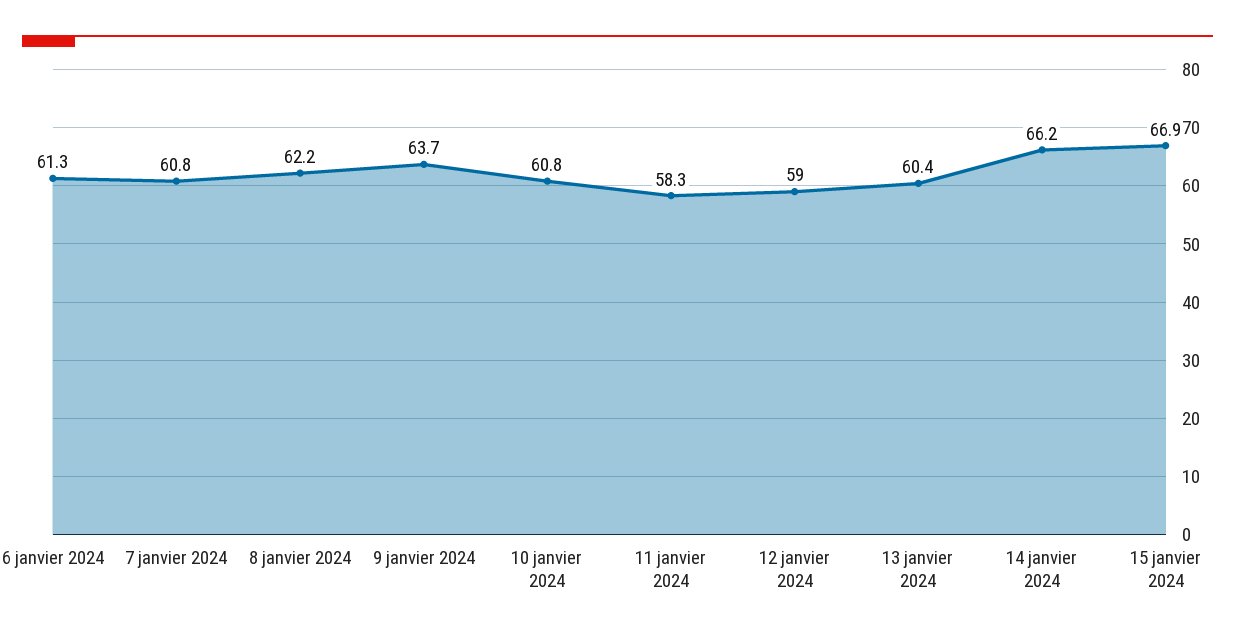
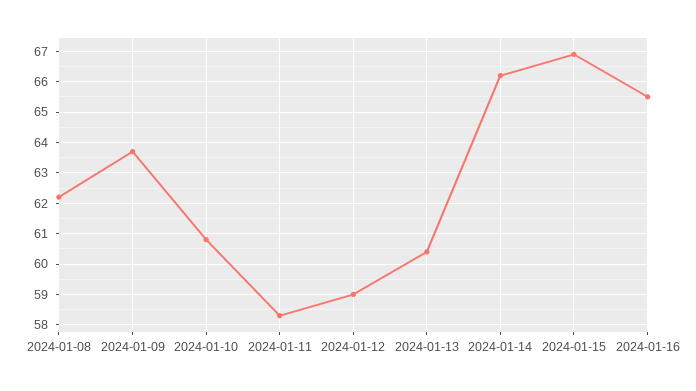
6 janvier 2024: 61.3 -> none
7 janvier 2024: 60.8 -> none
2024-01-16: none -> 65.5

